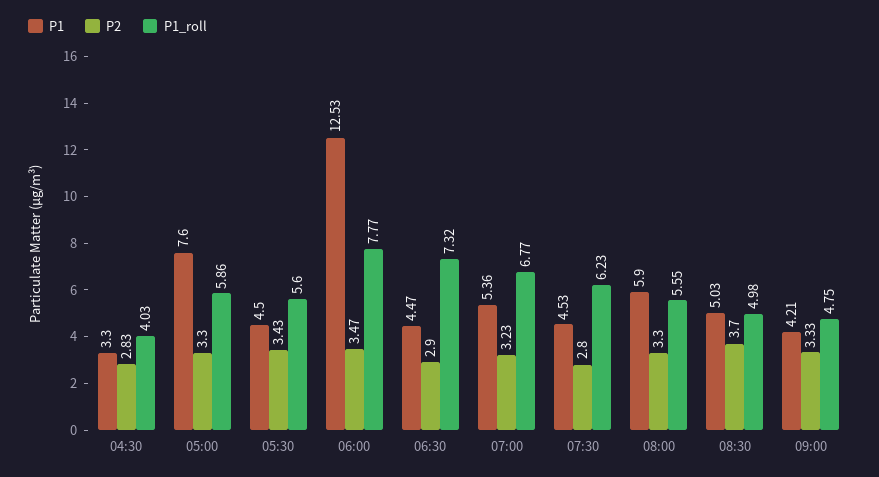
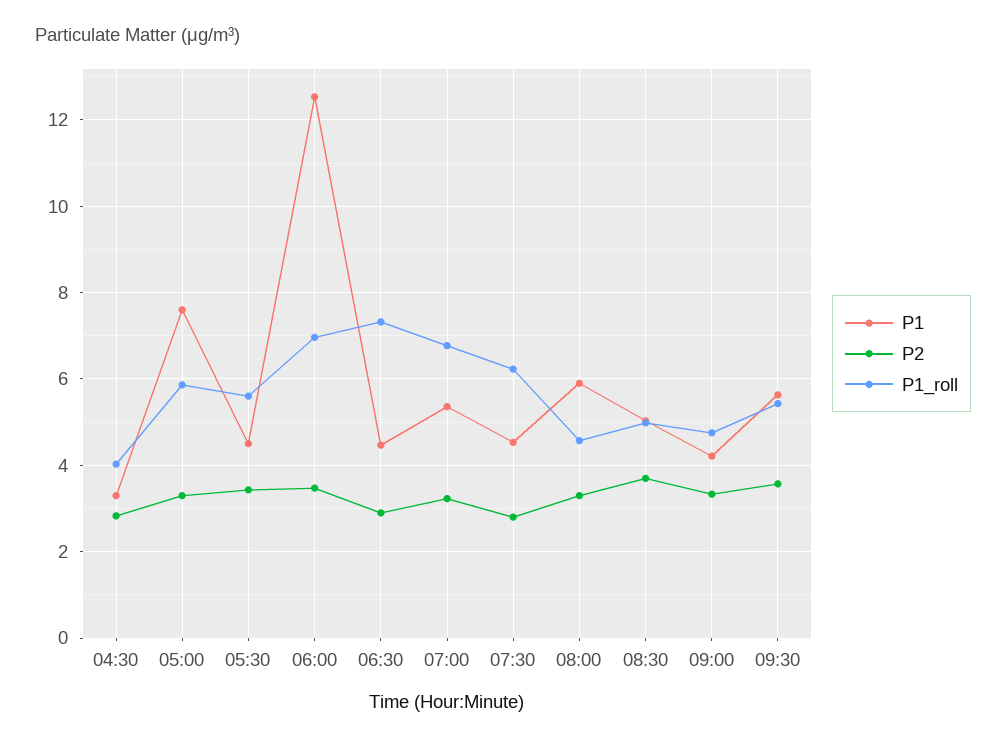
P1_roll, 06:00: 7.77 -> 7
P1_roll, 08:00: 5.55 -> 4.6
P1, 09:30: none -> 5.6
P2, 09:30: none -> 3.6
P1_roll, 09:30: none -> 5.4

